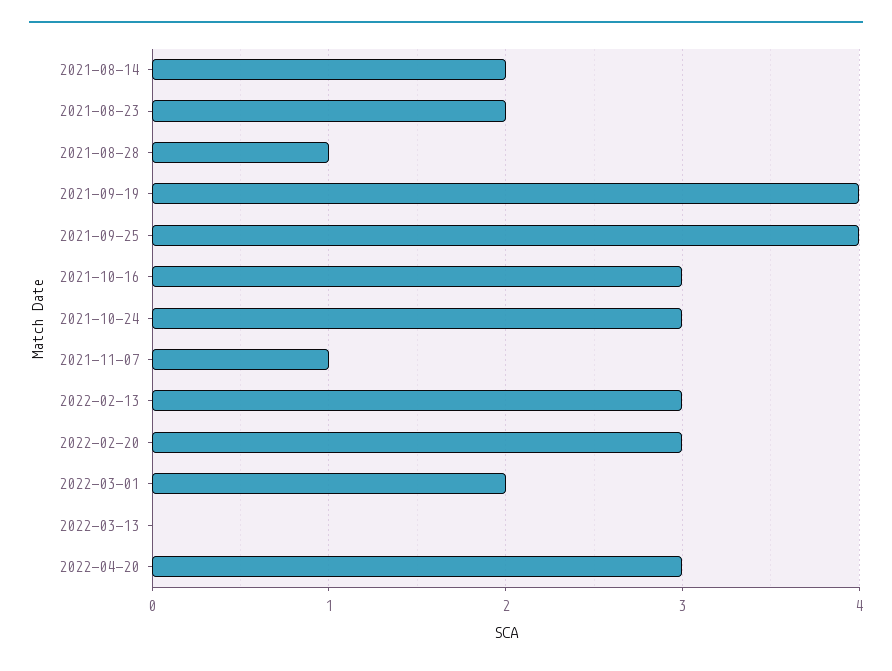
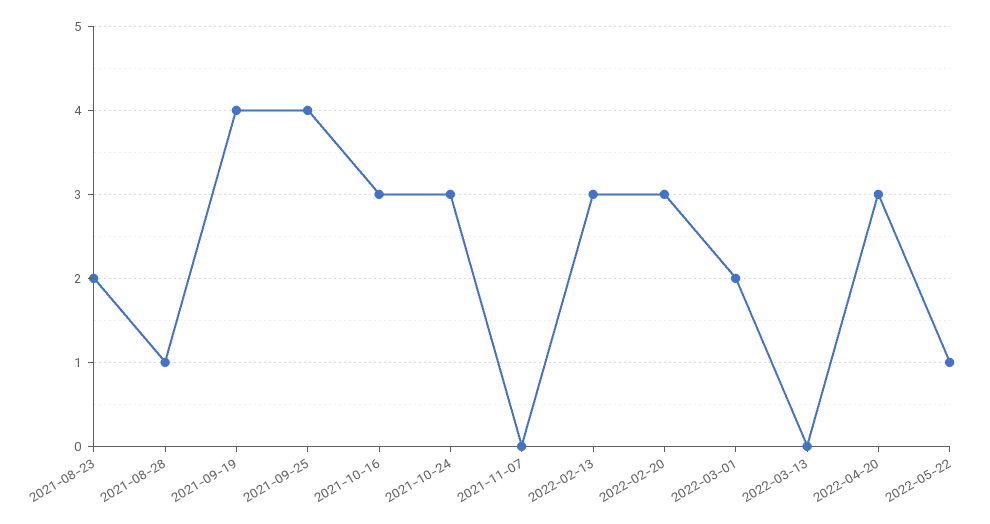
2021-08-14: 2 -> none
2021-11-07: 1 -> 0
2022-05-22: none -> 1

